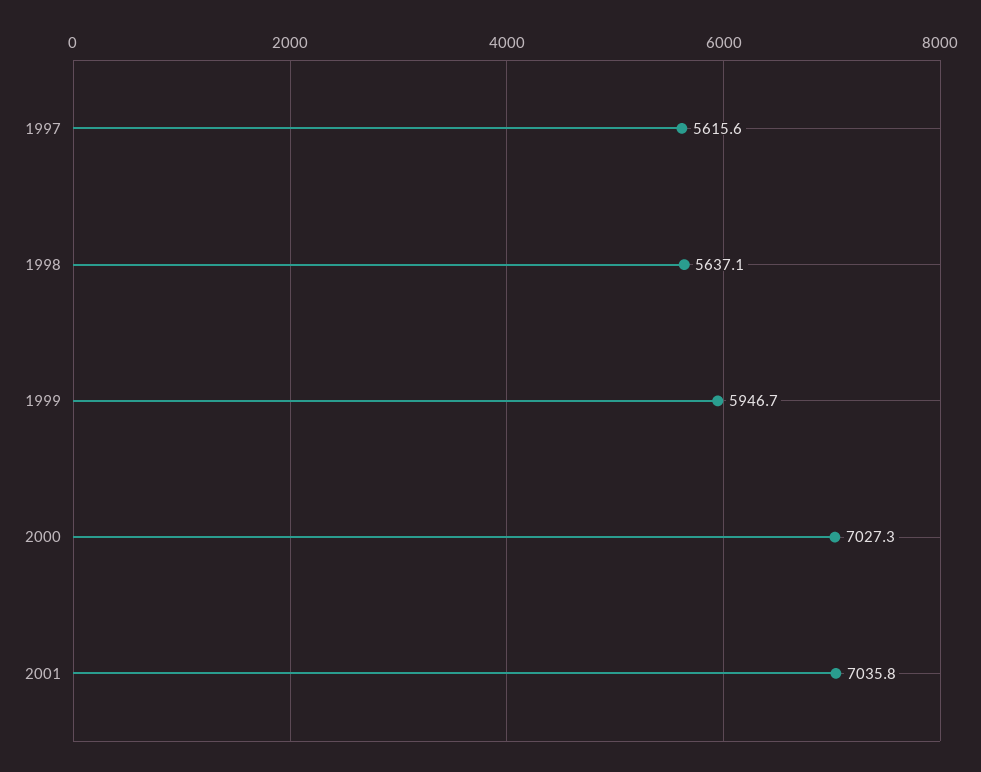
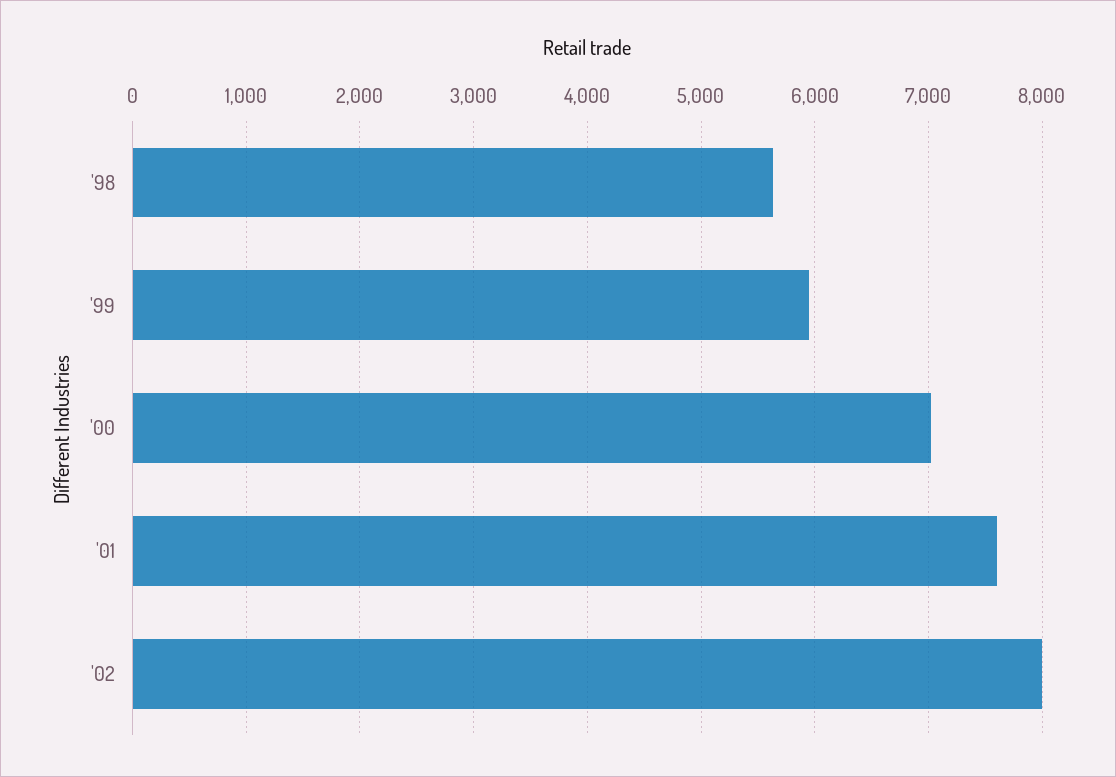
1997: 5615.6 -> none
2001: 7035.8 -> 7600
'02: none -> 8000

